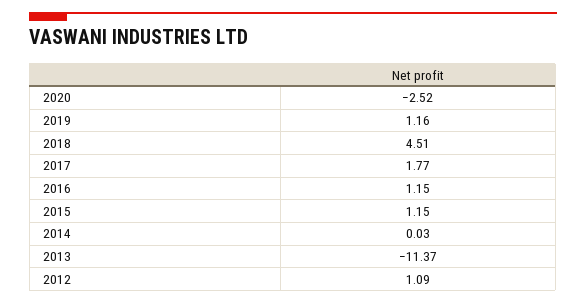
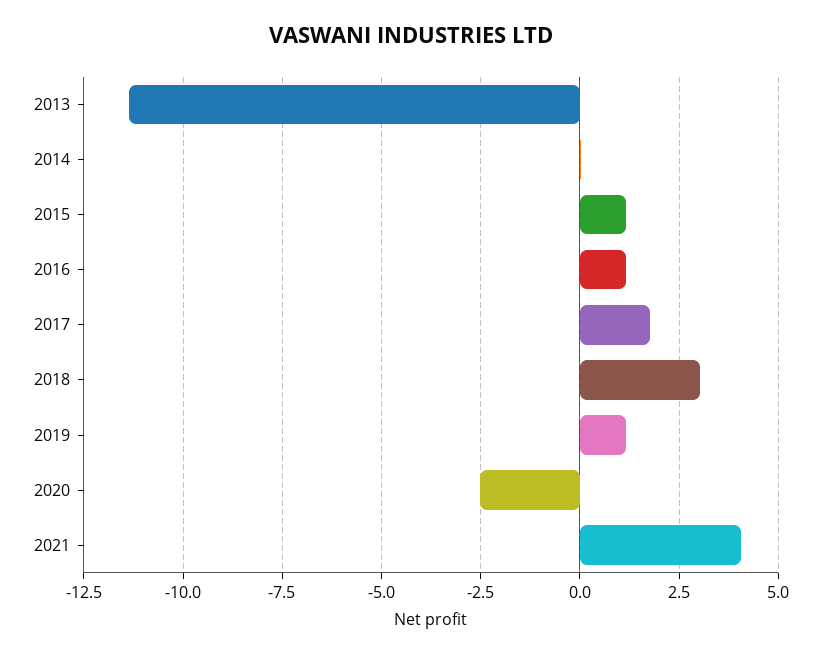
2018: 4.51 -> 3
2012: 1.09 -> none
2021: none -> 4

